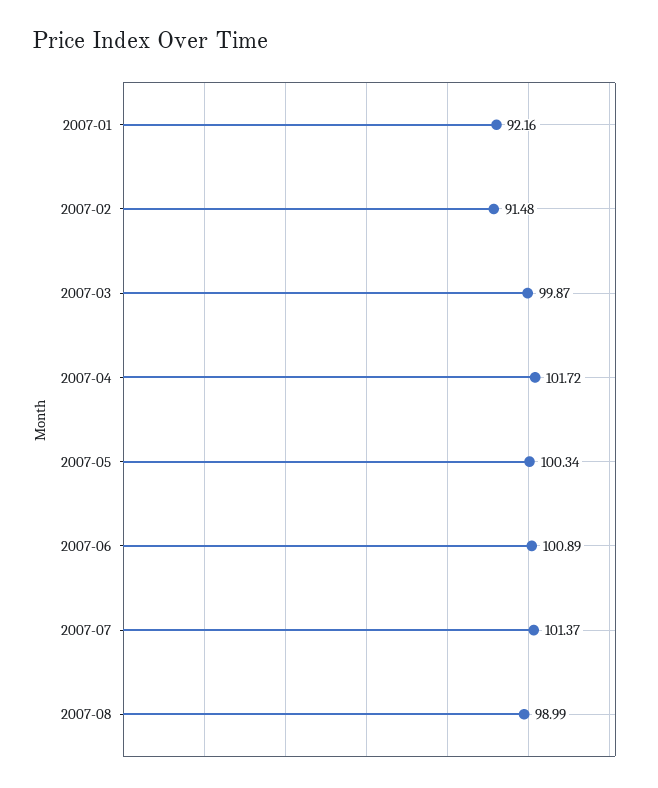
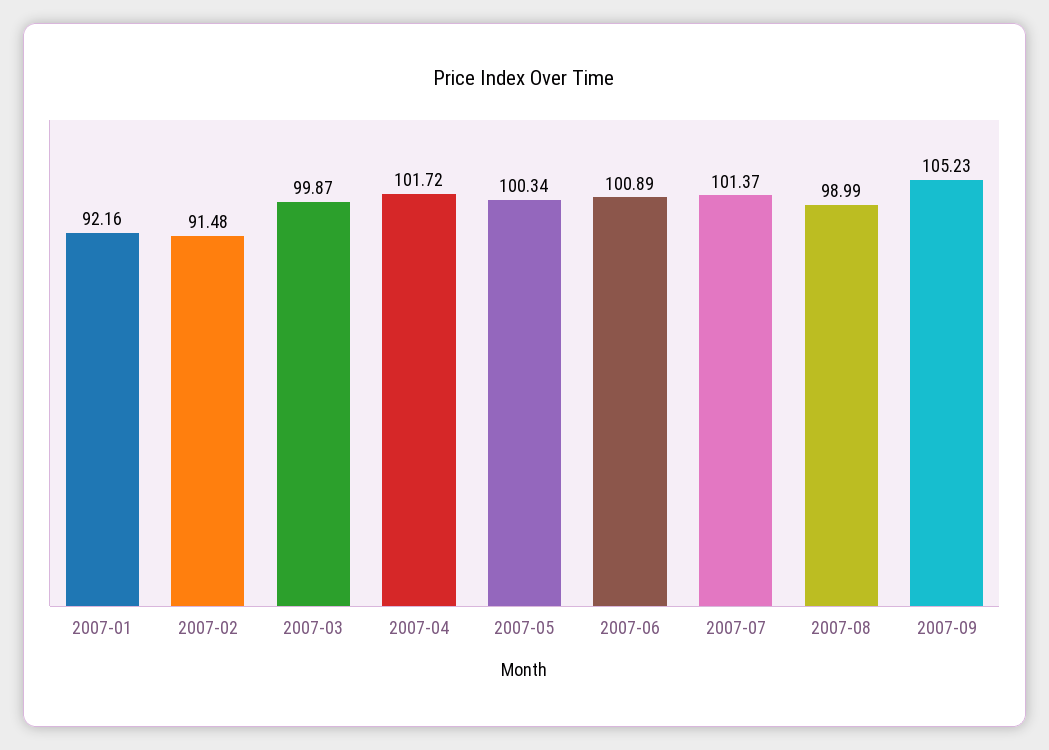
2007-09: none -> 105.23

